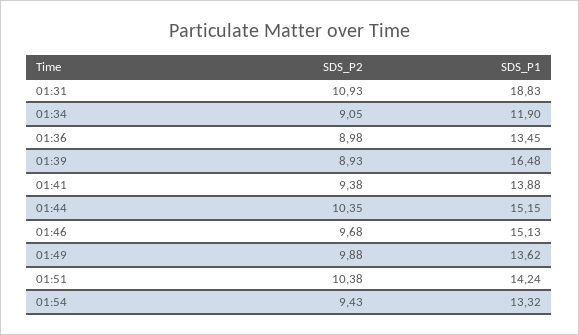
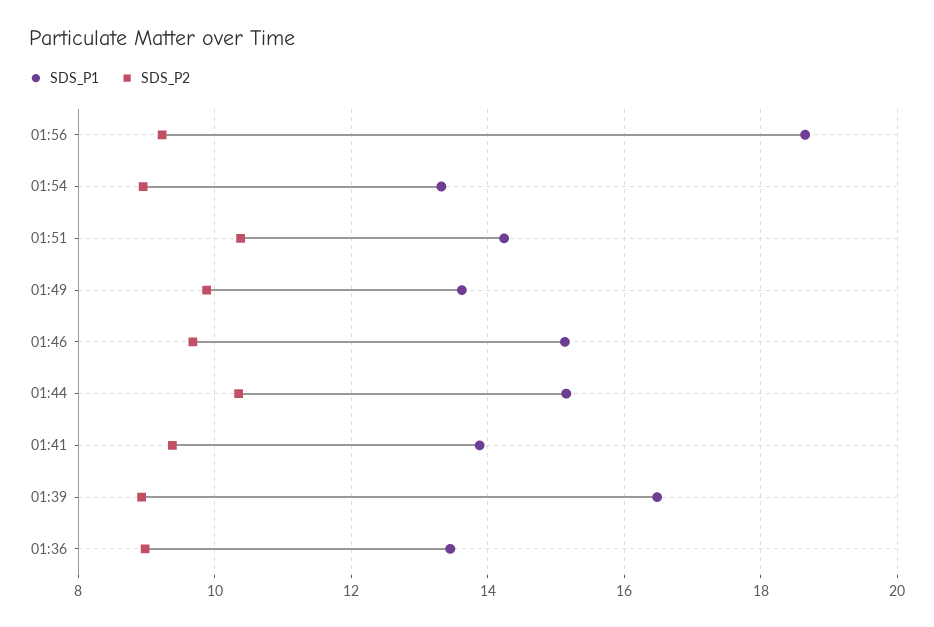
SDS_P2, 01:31: 10.93 -> none
SDS_P1, 01:31: 18.83 -> none
SDS_P2, 01:34: 9.05 -> none
SDS_P1, 01:34: 11.9 -> none
SDS_P2, 01:54: 9.43 -> 9
SDS_P1, 01:56: none -> 18.6
SDS_P2, 01:56: none -> 9.2

